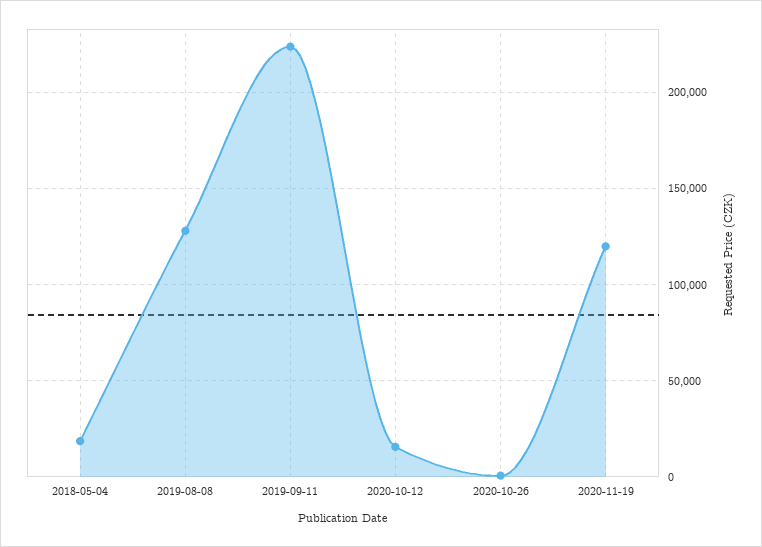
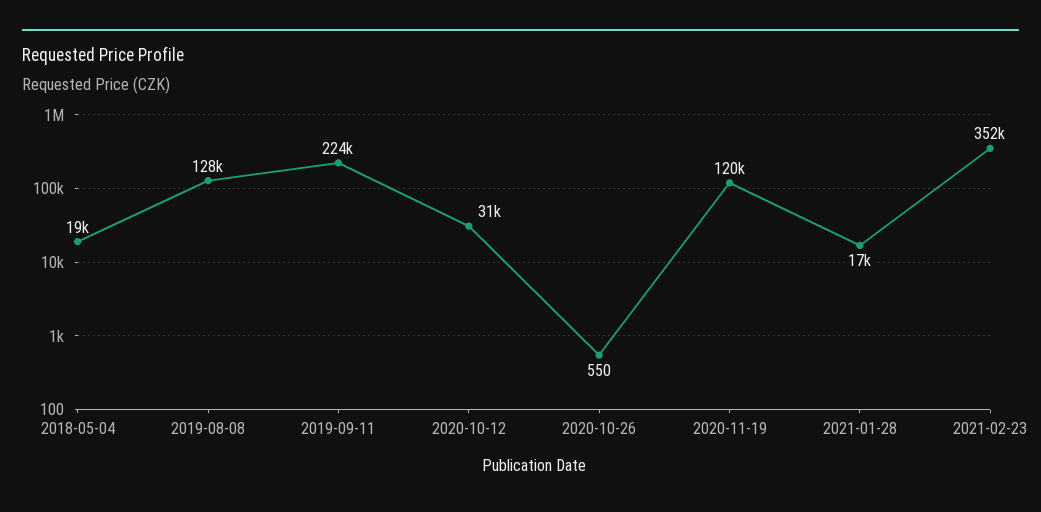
2020-10-12: 15000 -> 31000
2021-01-28: none -> 17000
2021-02-23: none -> 352000

